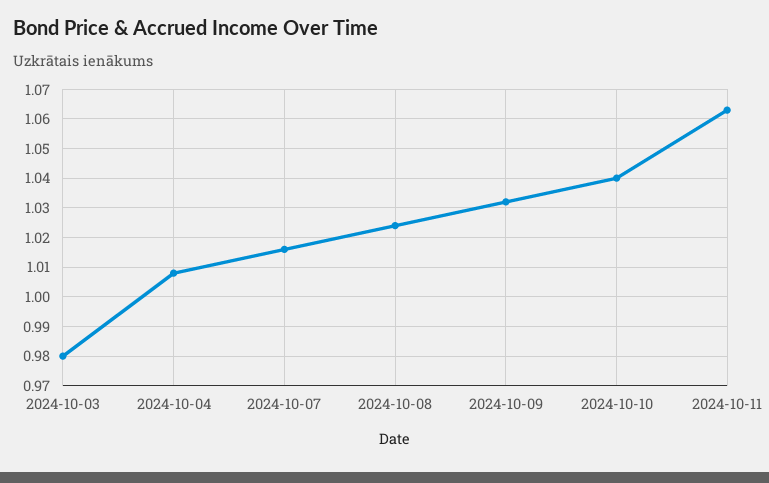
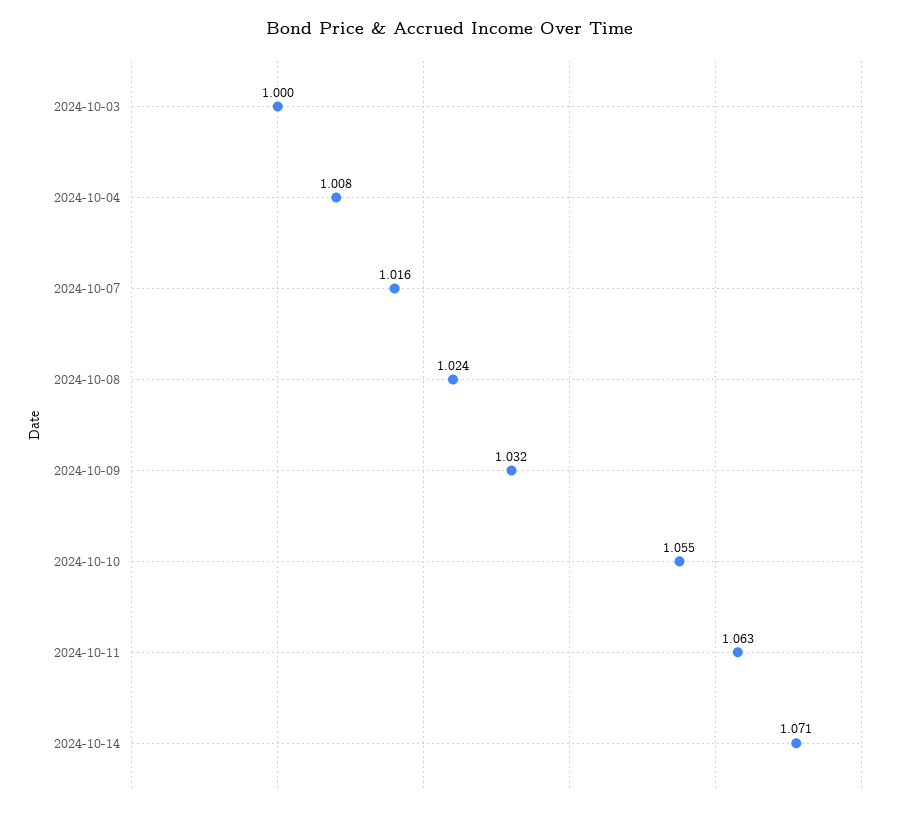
2024-10-03: 0.98 -> 1
2024-10-10: 1.04 -> 1.055
2024-10-14: none -> 1.071

